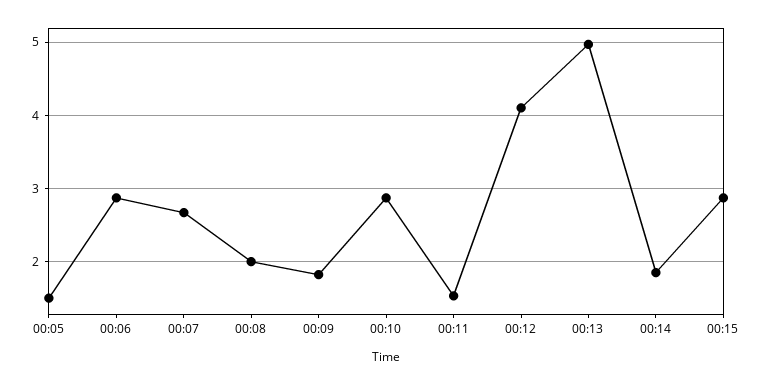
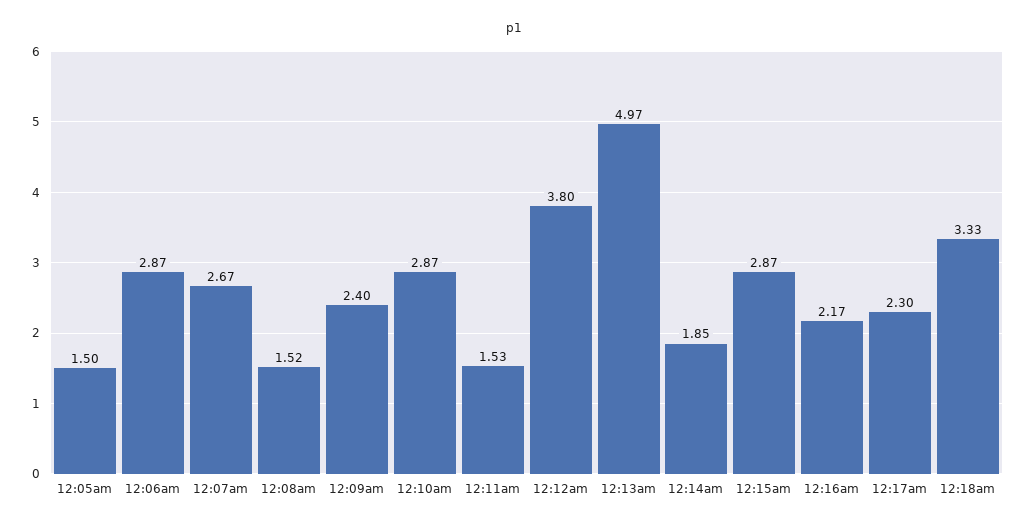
00:08: 2 -> 1.52
00:09: 1.8 -> 2.4
00:12: 4.1 -> 3.8
12:16am: none -> 2.17
12:17am: none -> 2.3
12:18am: none -> 3.33

